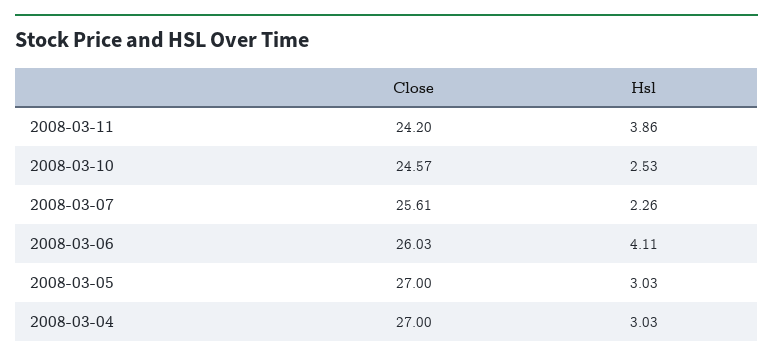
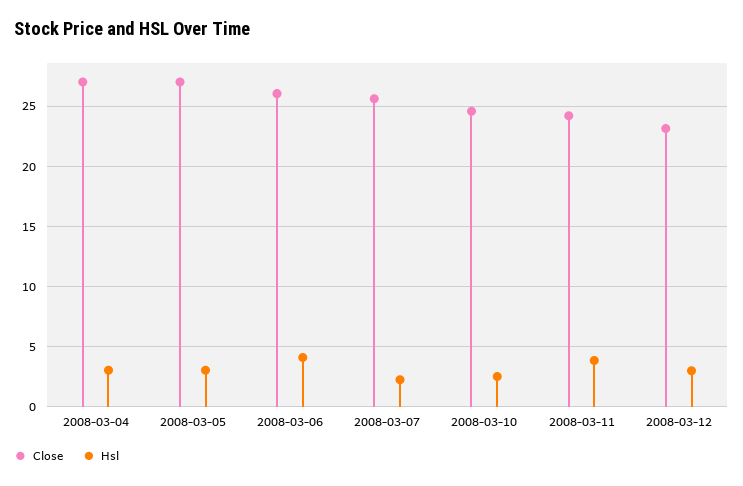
Close, 2008-03-12: none -> 23
Hsl, 2008-03-12: none -> 3

